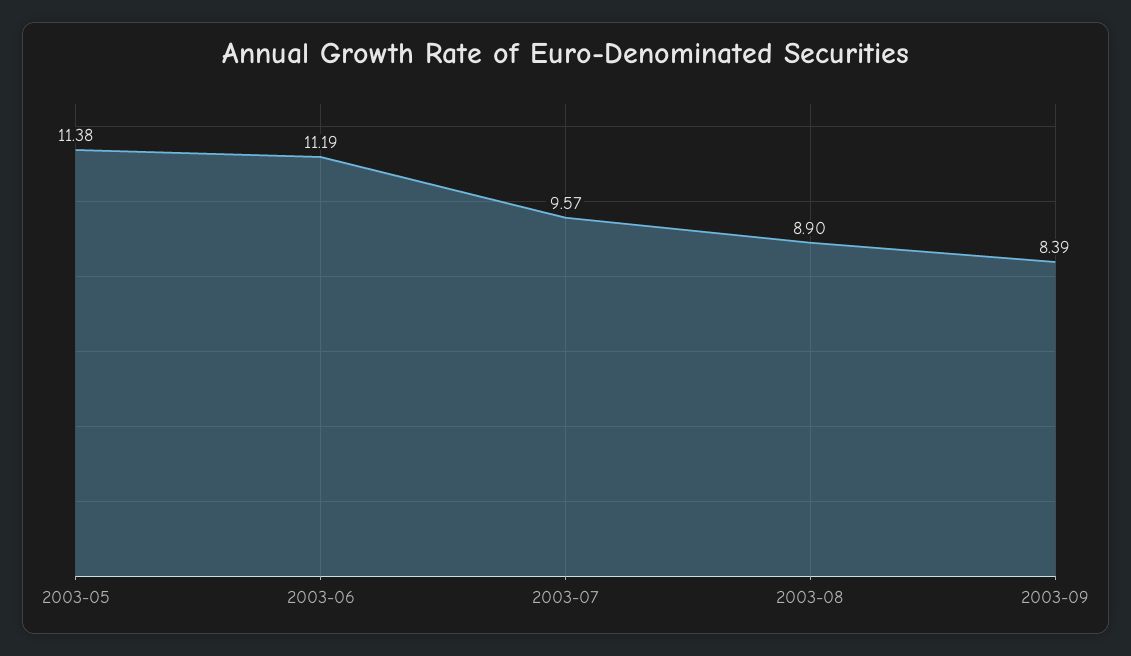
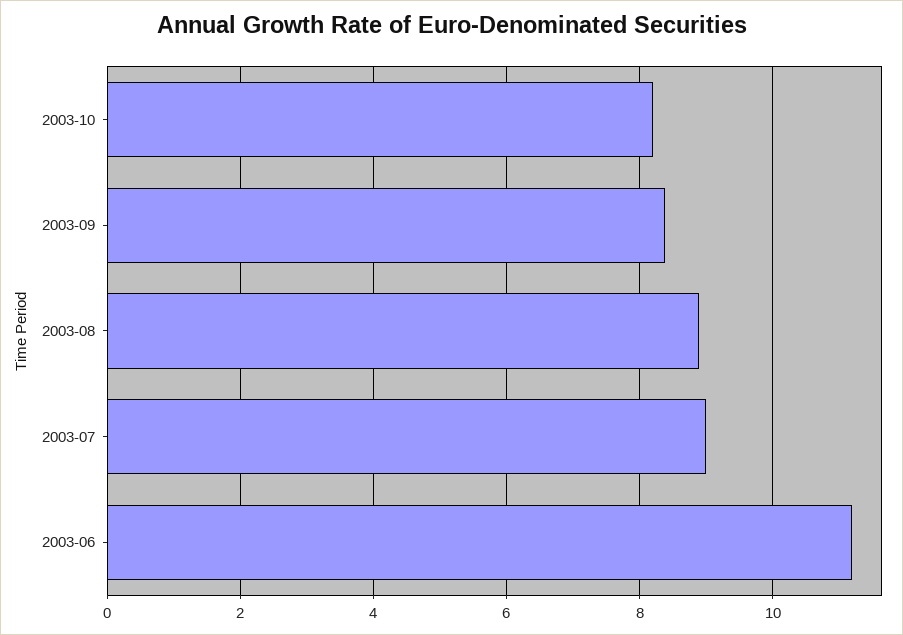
2003-05: 11.38 -> none
2003-07: 9.57 -> 9
2003-10: none -> 8.2

